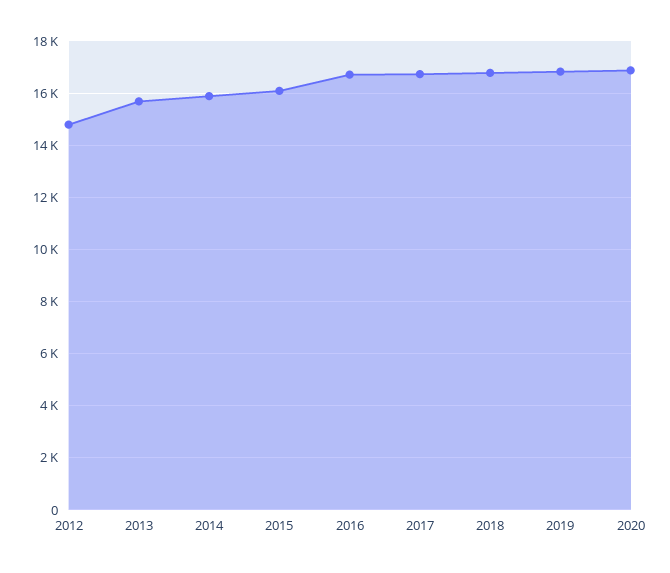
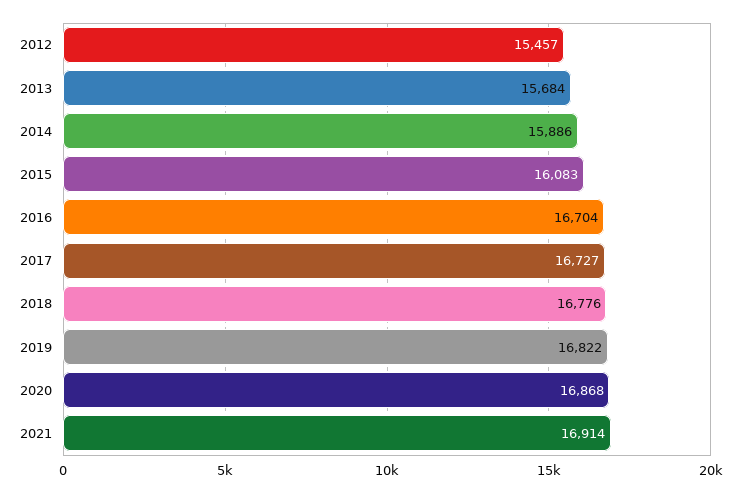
2012: 14750 -> 15457
2021: none -> 16914

